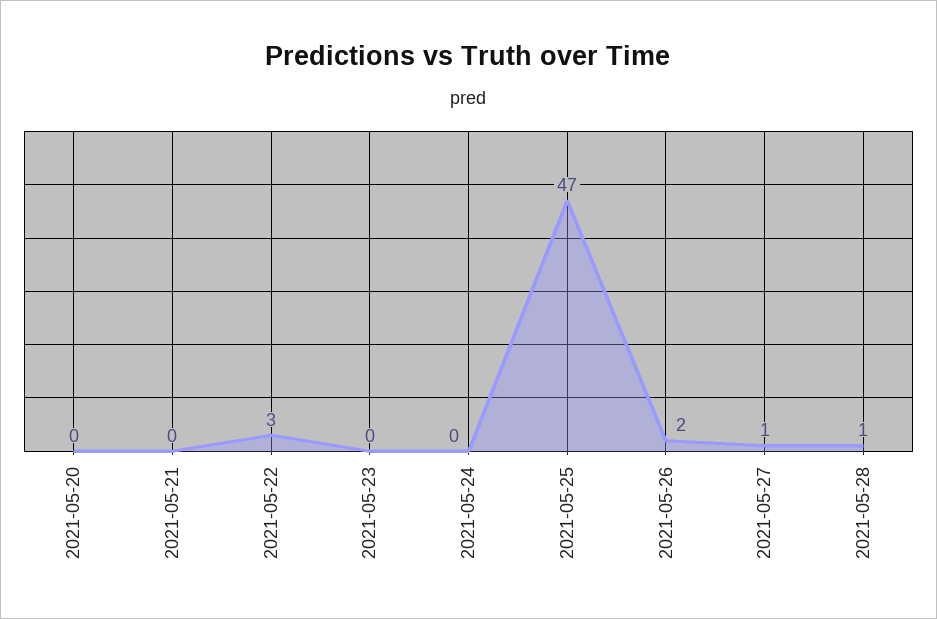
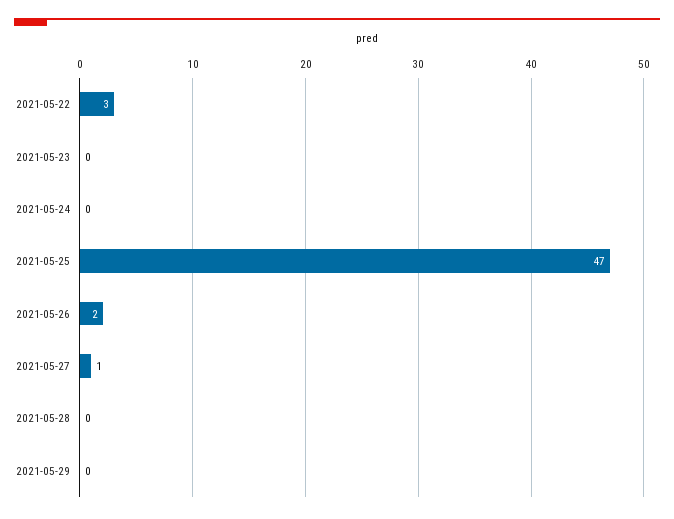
2021-05-20: 0 -> none
2021-05-21: 0 -> none
2021-05-28: 1 -> 0
2021-05-29: none -> 0

